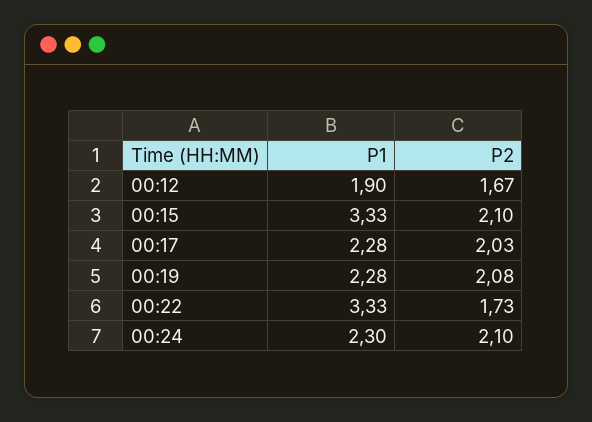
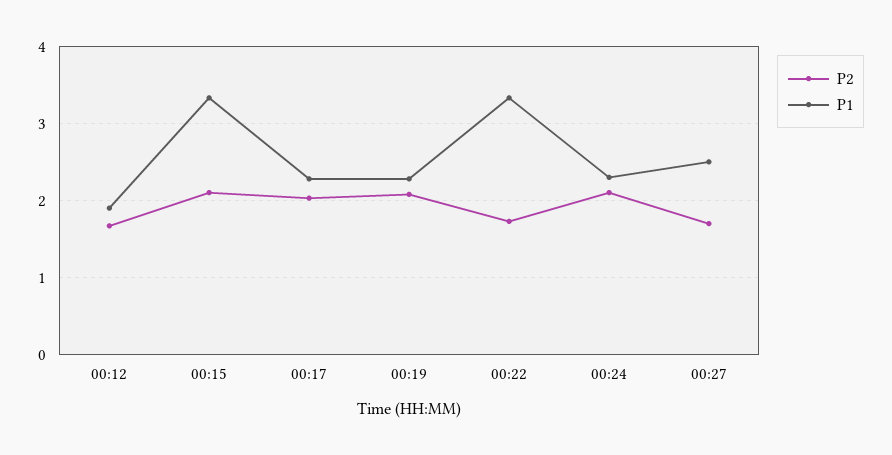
P2, 00:27: none -> 1.7
P1, 00:27: none -> 2.5

